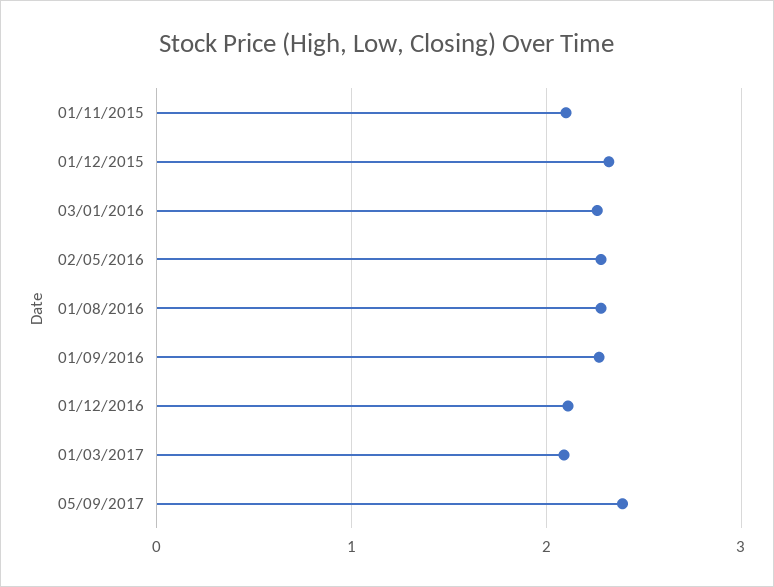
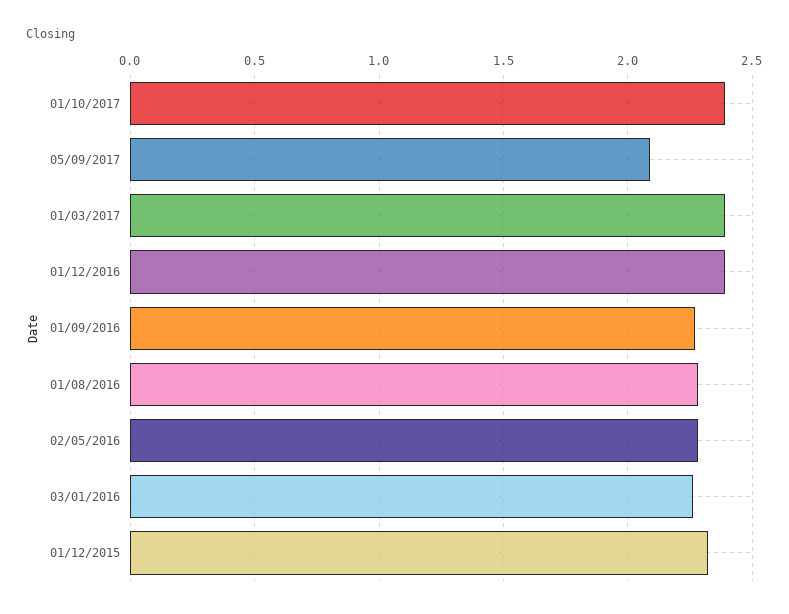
01/11/2015: 2.1 -> none
01/12/2016: 2.1 -> 2.4
01/03/2017: 2.1 -> 2.4
05/09/2017: 2.4 -> 2.1
01/10/2017: none -> 2.4

